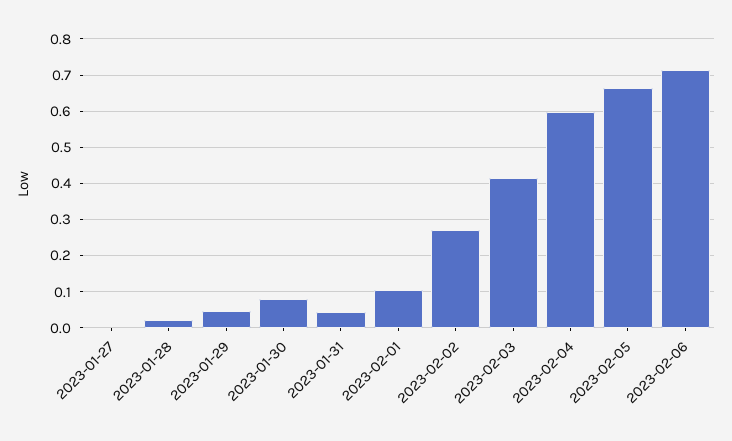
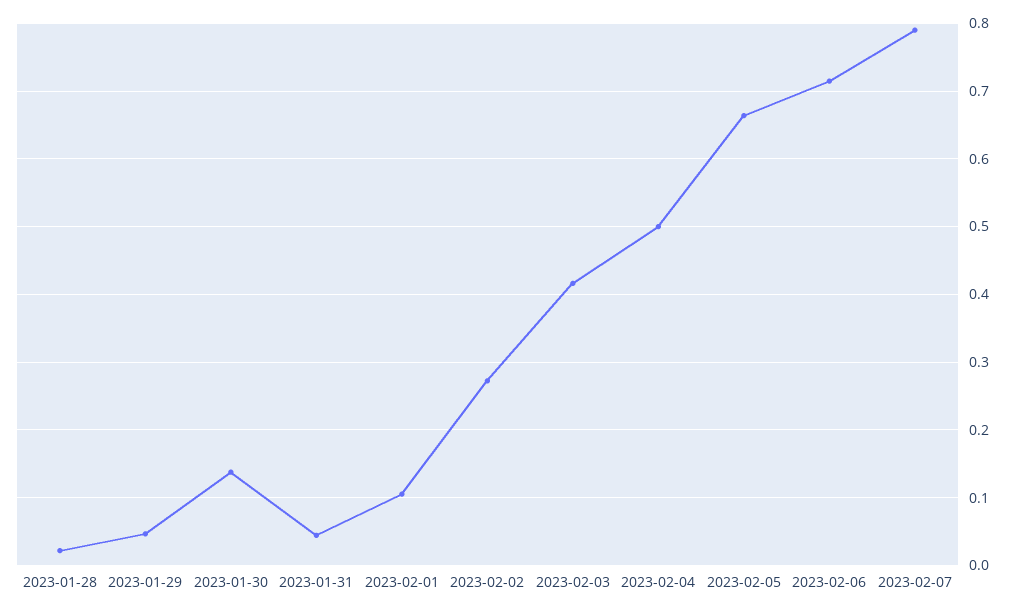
2023-01-27: 0 -> none
2023-01-30: 0.08 -> 0.14
2023-02-04: 0.6 -> 0.5
2023-02-07: none -> 0.79

